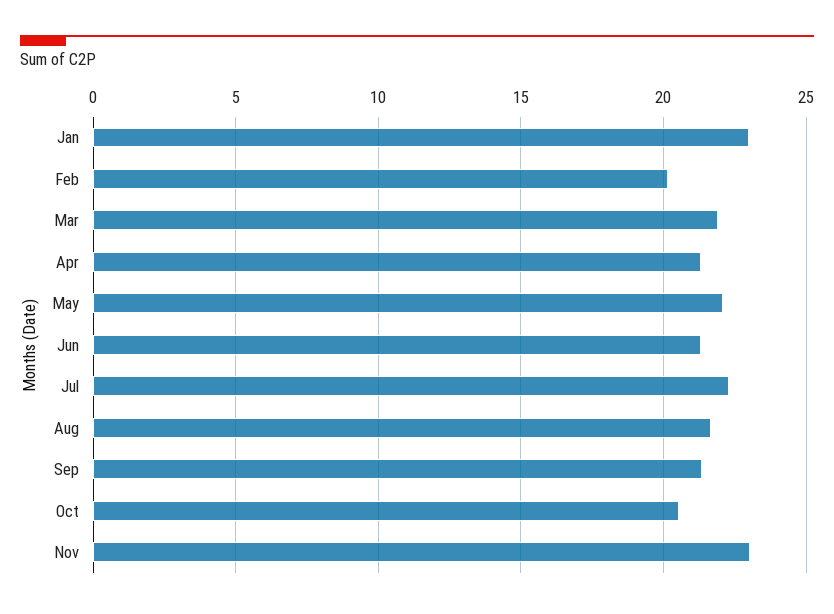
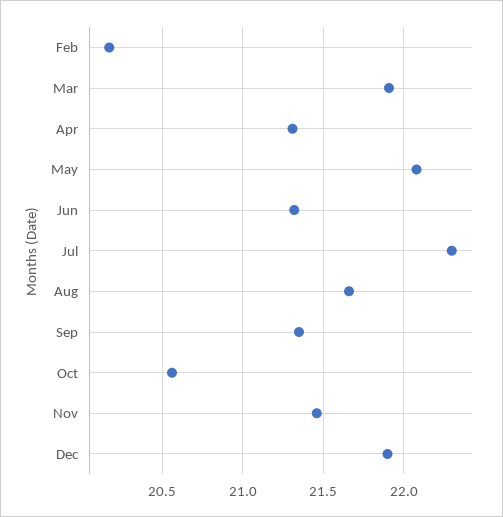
Jan: 23 -> none
Nov: 23 -> 21.45
Dec: none -> 21.9

